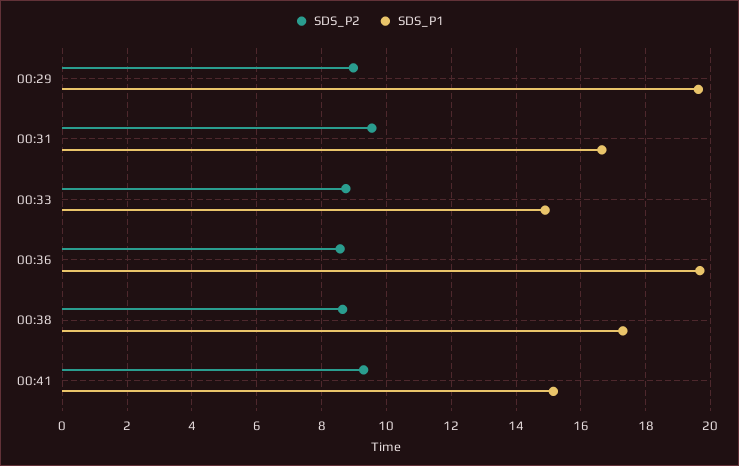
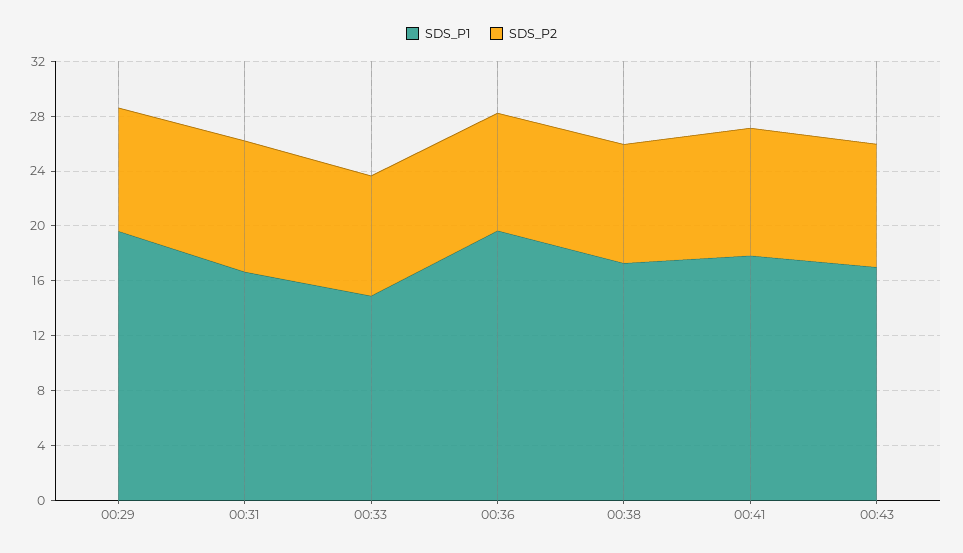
SDS_P1, 00:41: 15.2 -> 18
SDS_P1, 00:43: none -> 17
SDS_P2, 00:43: none -> 9

